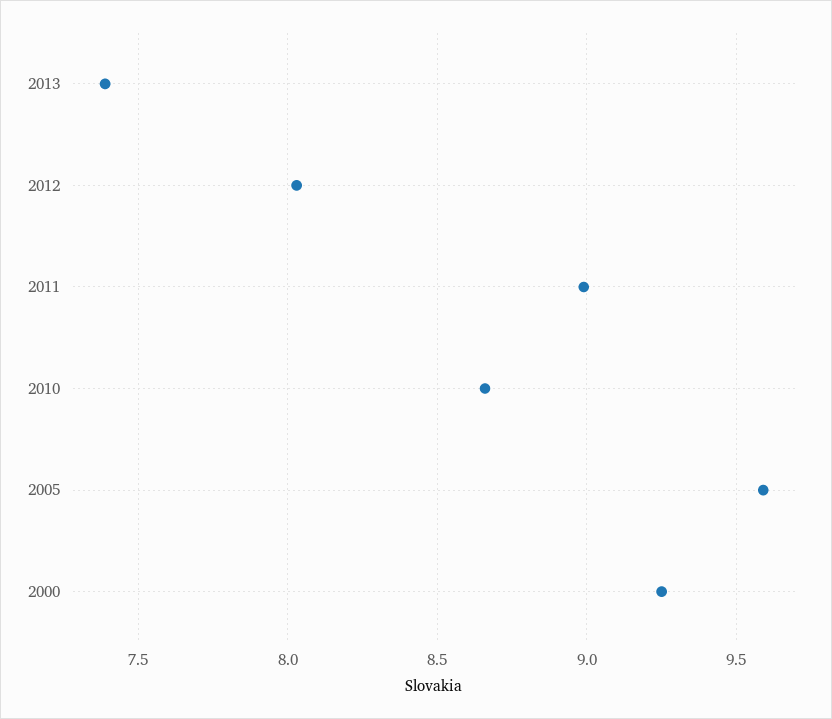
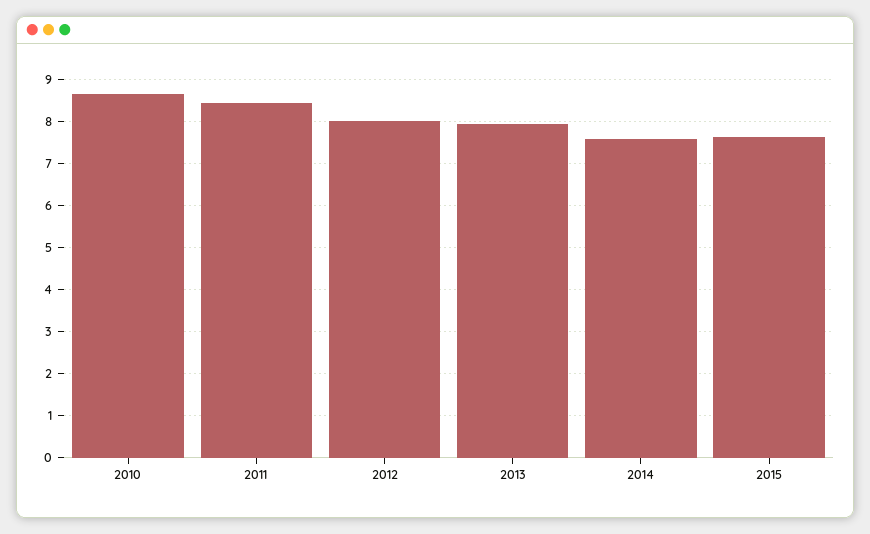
2013: 7.4 -> 8
2011: 9 -> 8.4
2005: 9.6 -> none
2000: 9.25 -> none
2014: none -> 7.6
2015: none -> 7.6

